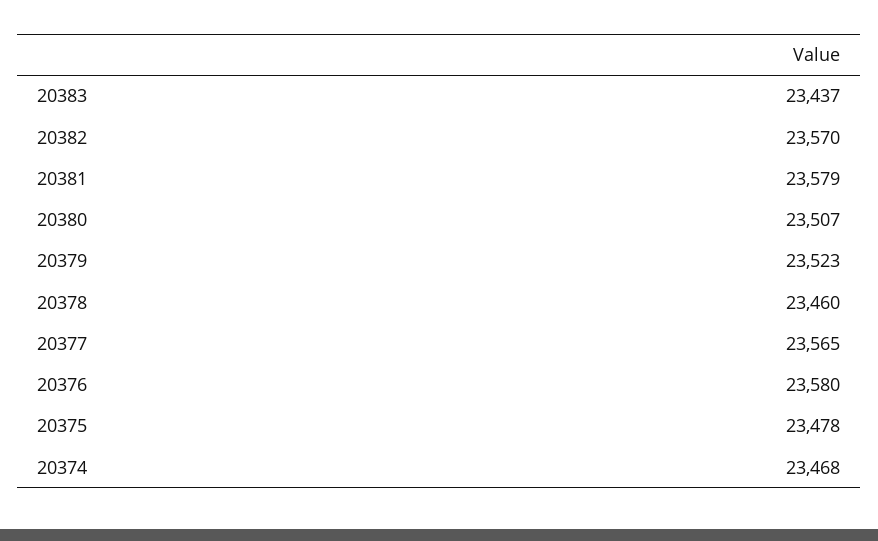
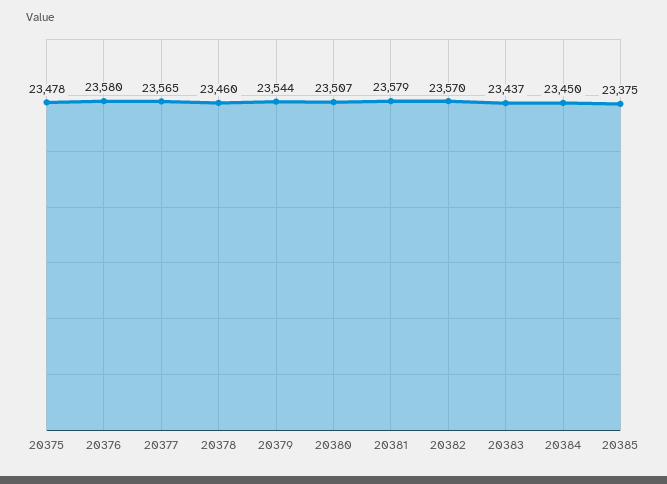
20379: 23523 -> 23544
20374: 23468 -> none
20384: none -> 23450
20385: none -> 23375

